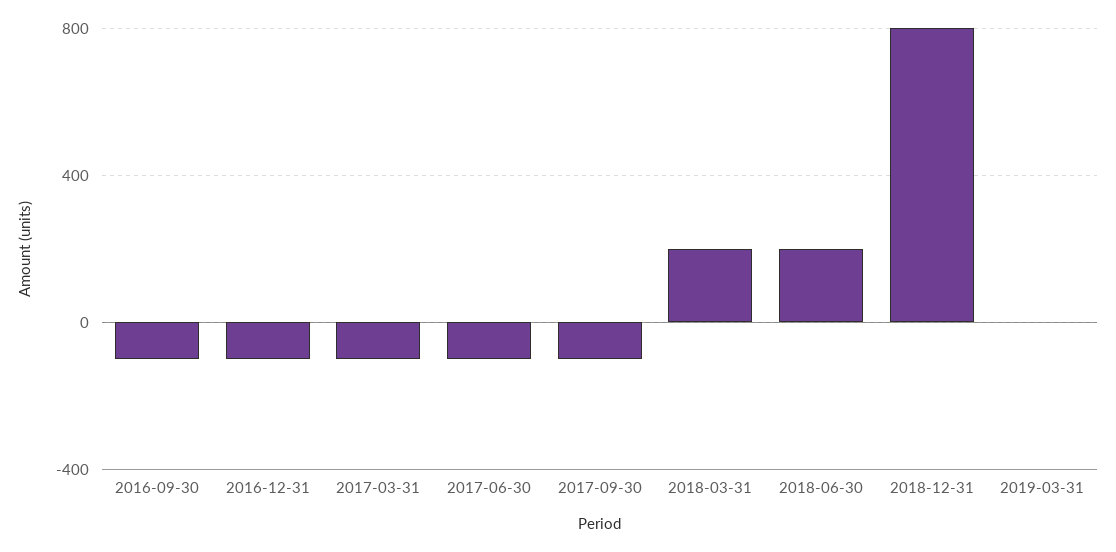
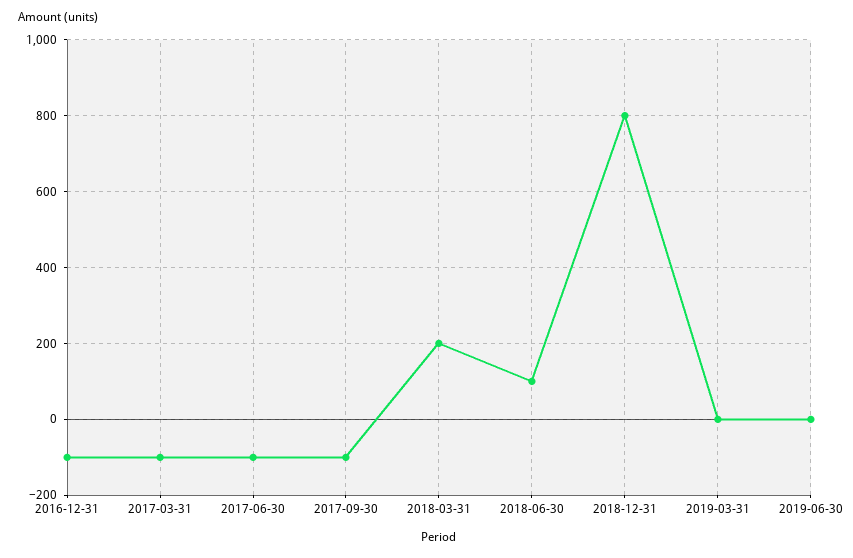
2016-09-30: -100 -> none
2018-06-30: 200 -> 100
2019-06-30: none -> 0

